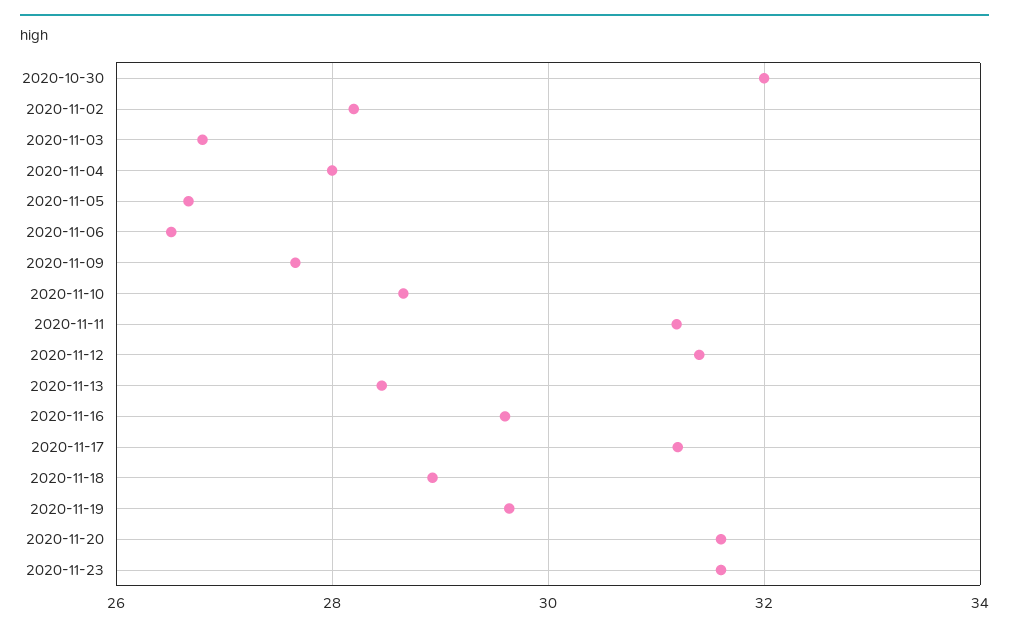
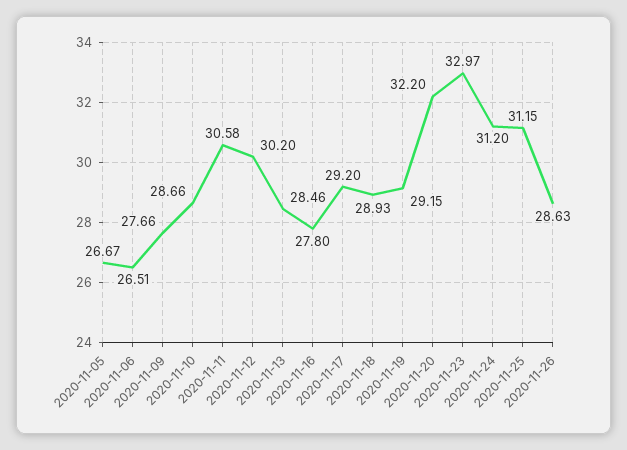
2020-10-30: 32 -> none
2020-11-02: 28.2 -> none
2020-11-03: 26.8 -> none
2020-11-04: 28 -> none
2020-11-11: 31.2 -> 30.58
2020-11-12: 31.4 -> 30.2
2020-11-16: 29.6 -> 27.8
2020-11-17: 31.2 -> 29.2
2020-11-19: 29.6 -> 29.15
2020-11-20: 31.6 -> 32.2
2020-11-23: 31.6 -> 32.97
2020-11-24: none -> 31.2
2020-11-25: none -> 31.15
2020-11-26: none -> 28.63

